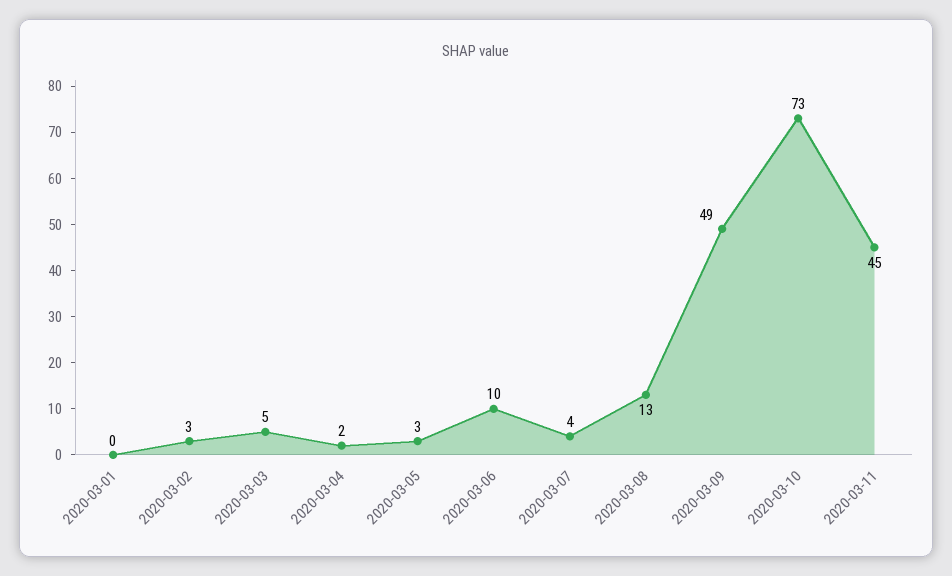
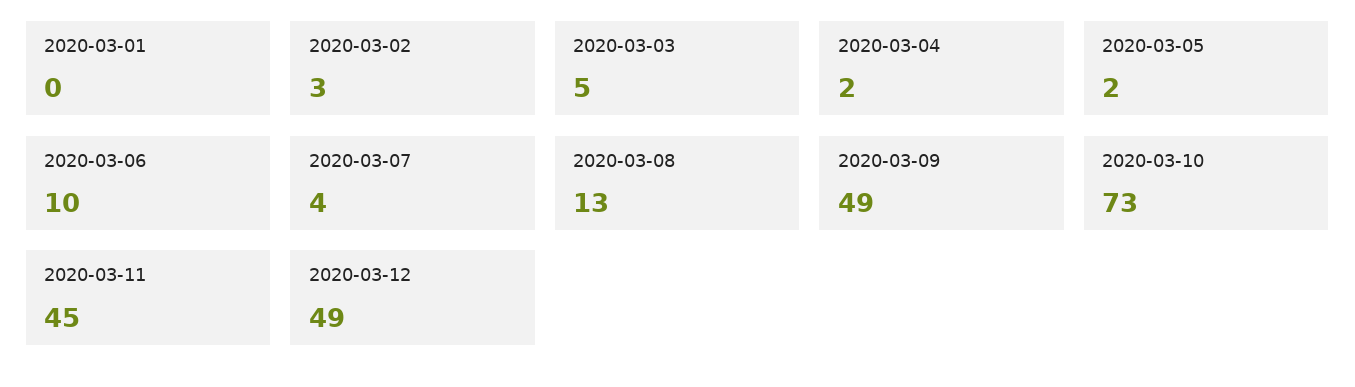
2020-03-05: 3 -> 2
2020-03-12: none -> 49

